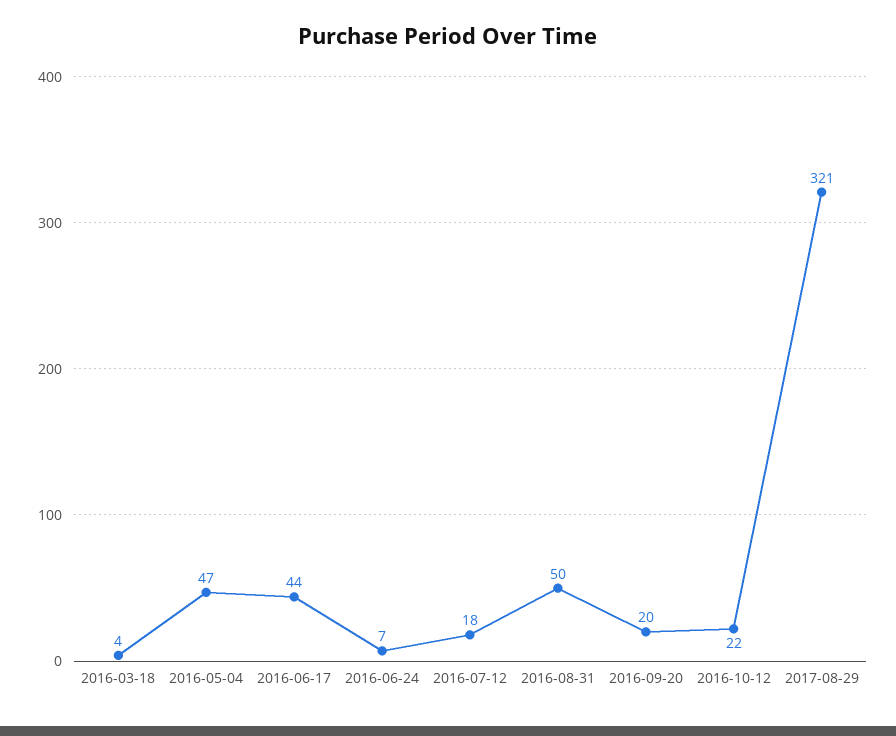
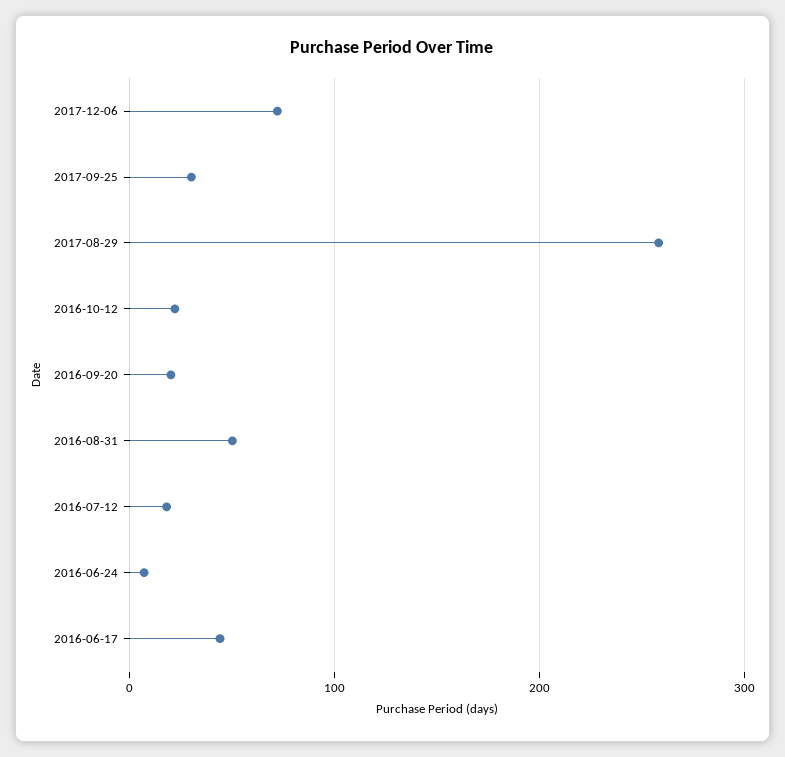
2016-03-18: 4 -> none
2016-05-04: 47 -> none
2017-08-29: 321 -> 260
2017-12-06: none -> 70
2017-09-25: none -> 30

